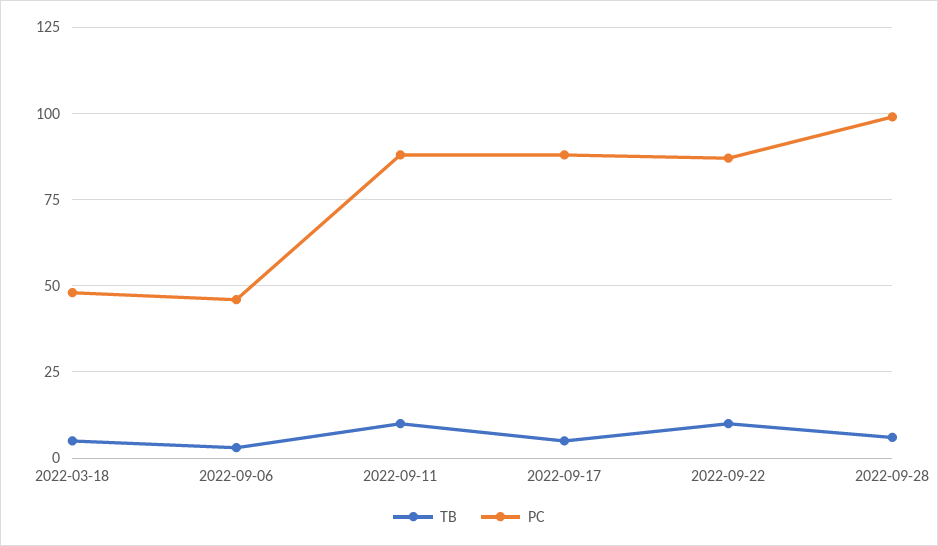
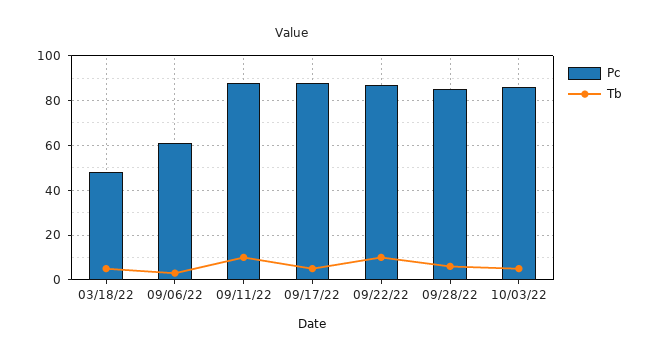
PC, 2022-09-06: 45 -> 60
PC, 2022-09-28: 100 -> 85
PC, 10/03/22: none -> 85
TB, 10/03/22: none -> 5

